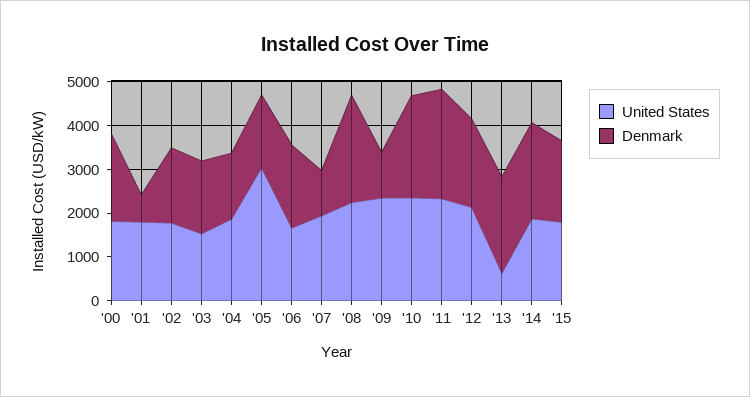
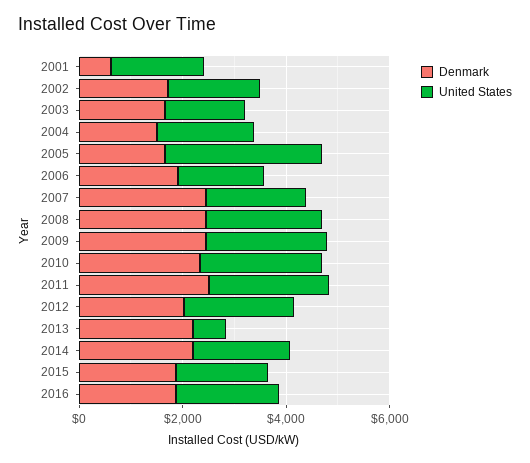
United States, '00: 1800 -> none
Denmark, '00: 2000 -> none
Denmark, '07: 1000 -> 2500
Denmark, '09: 1000 -> 2500
Denmark, 2016: none -> 2000
United States, 2016: none -> 2000

